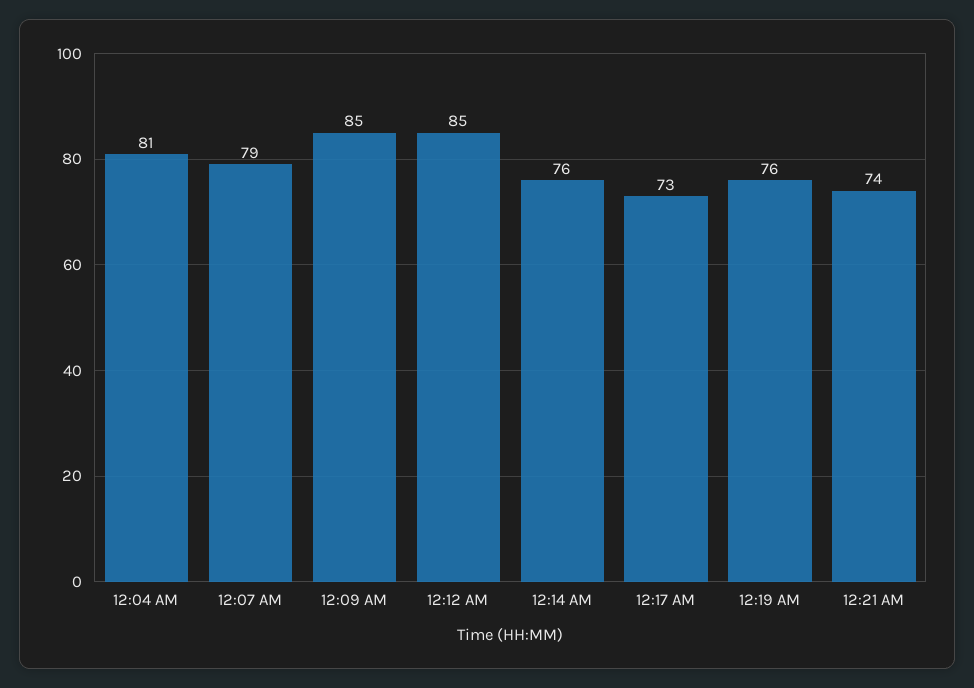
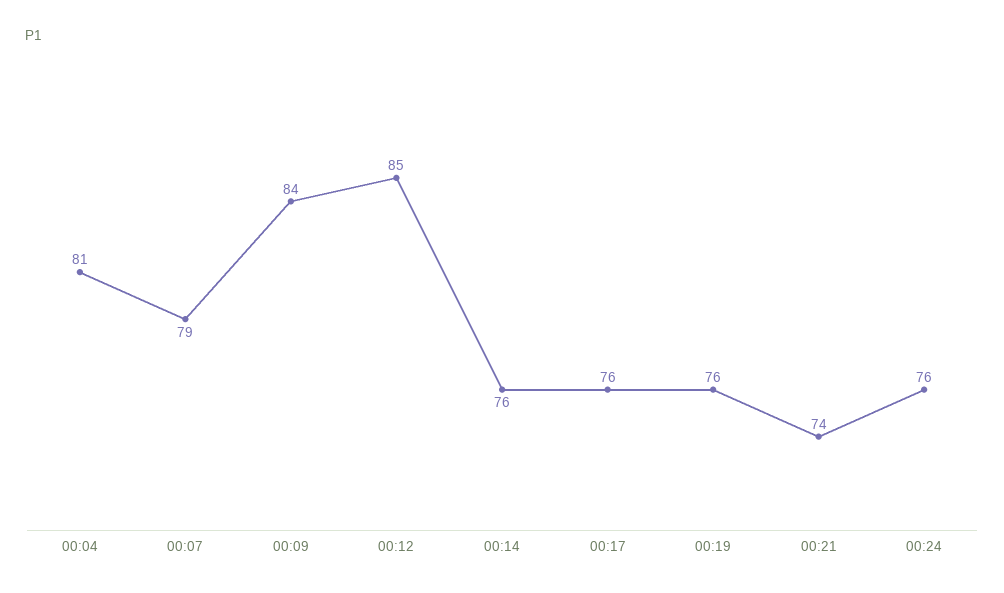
12:09 AM: 85 -> 84
12:17 AM: 73 -> 76
00:24: none -> 76

